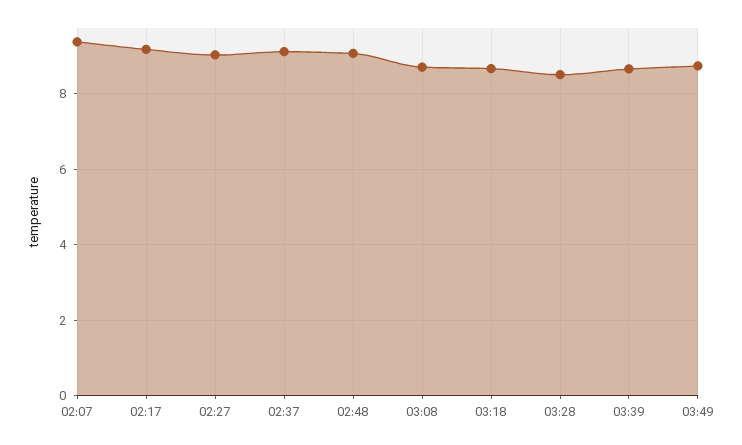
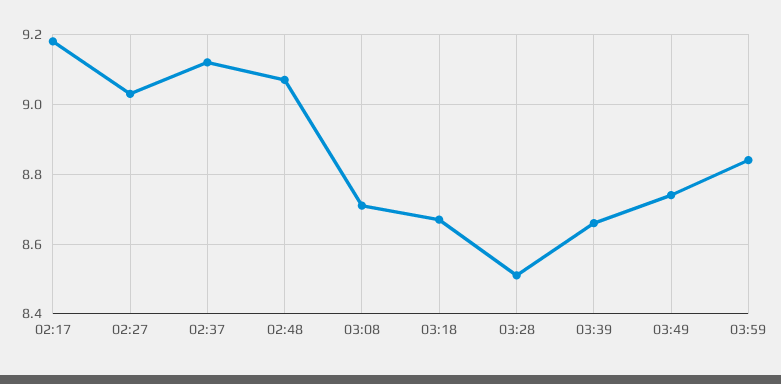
02:07: 9.4 -> none
03:59: none -> 8.85

